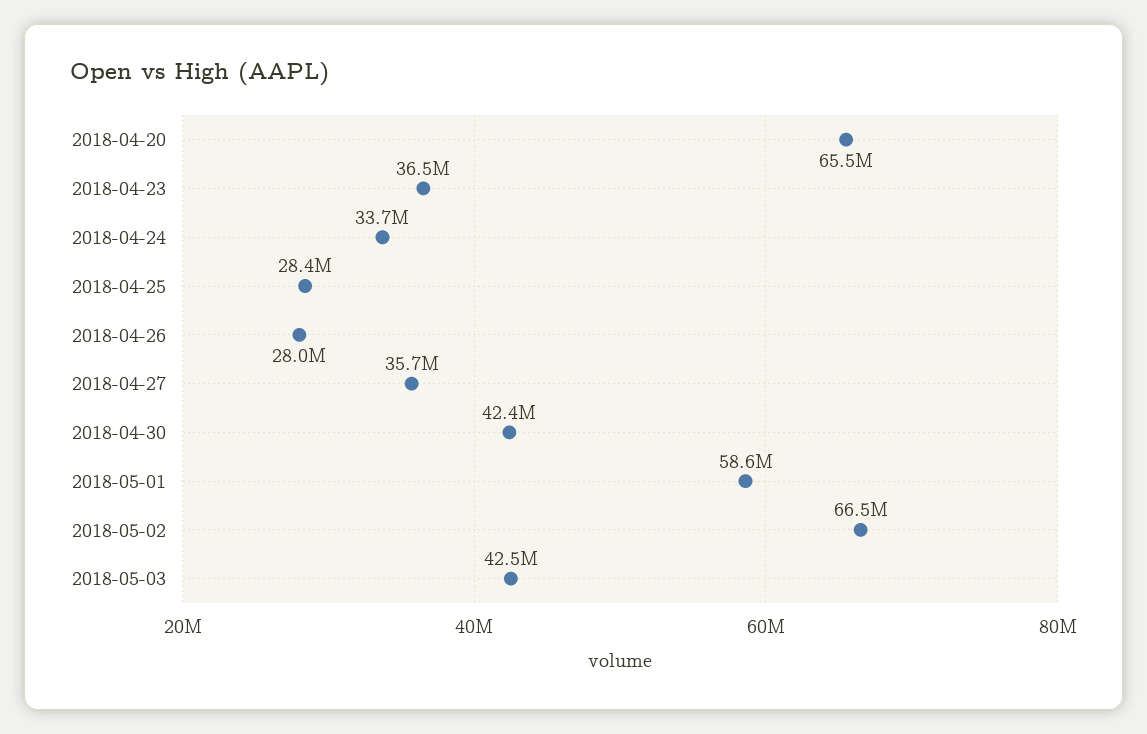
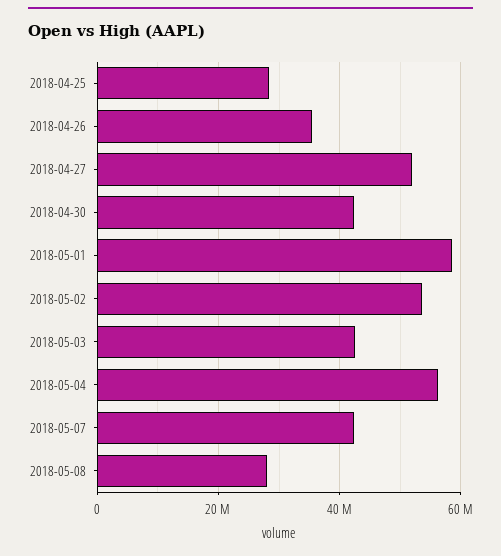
2018-04-20: 65500000 -> none
2018-04-23: 36500000 -> none
2018-04-24: 33700000 -> none
2018-04-26: 28000000 -> 36000000
2018-04-27: 35700000 -> 52000000
2018-05-02: 66500000 -> 54000000
2018-05-04: none -> 56000000
2018-05-07: none -> 42000000
2018-05-08: none -> 28000000

